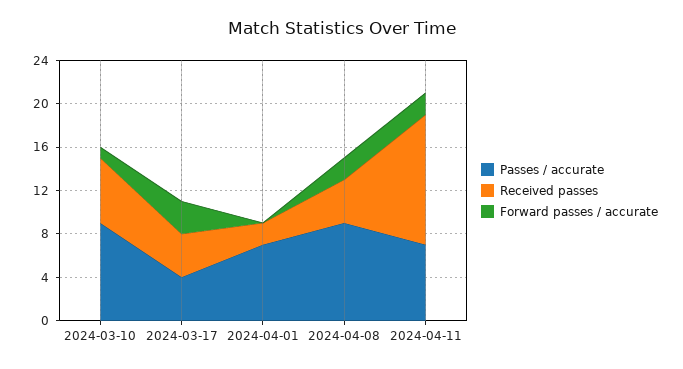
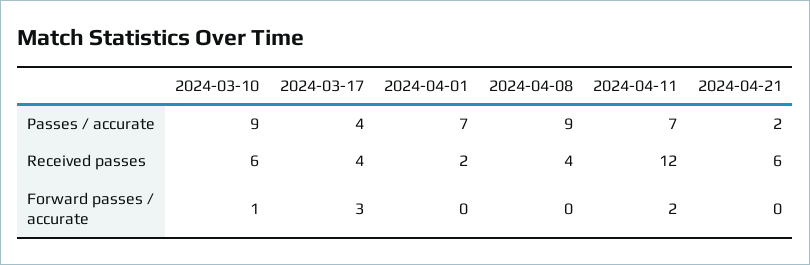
Forward passes / accurate, 2024-04-08: 2 -> 0
Passes / accurate, 2024-04-21: none -> 2
Received passes, 2024-04-21: none -> 6
Forward passes / accurate, 2024-04-21: none -> 0

